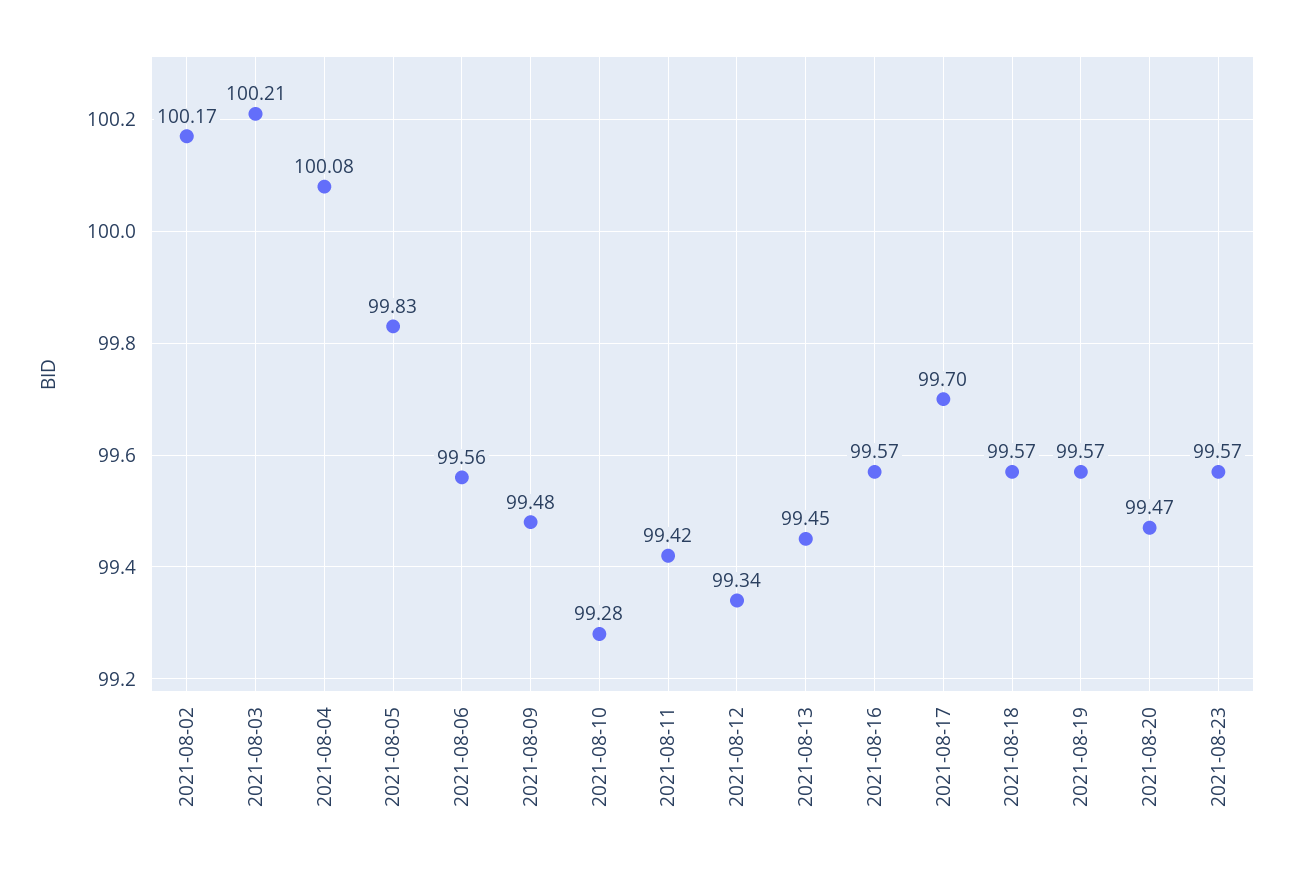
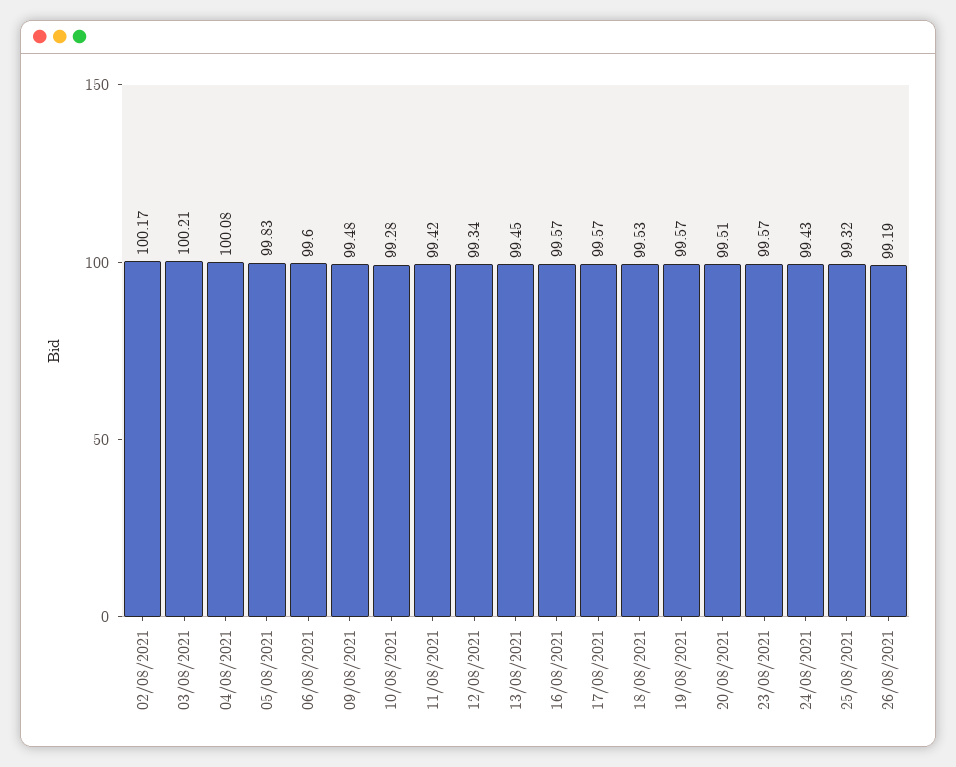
2021-08-06: 99.56 -> 99.6
2021-08-17: 99.7 -> 99.57
2021-08-18: 99.57 -> 99.53
2021-08-20: 99.47 -> 99.51
24/08/2021: none -> 99.43
25/08/2021: none -> 99.32
26/08/2021: none -> 99.19

